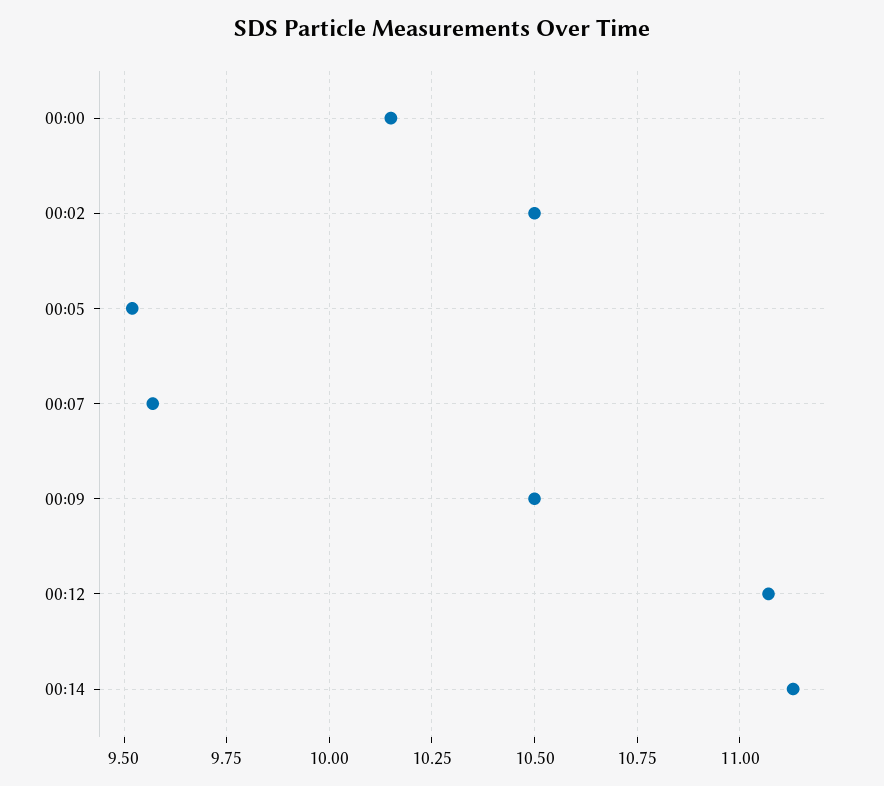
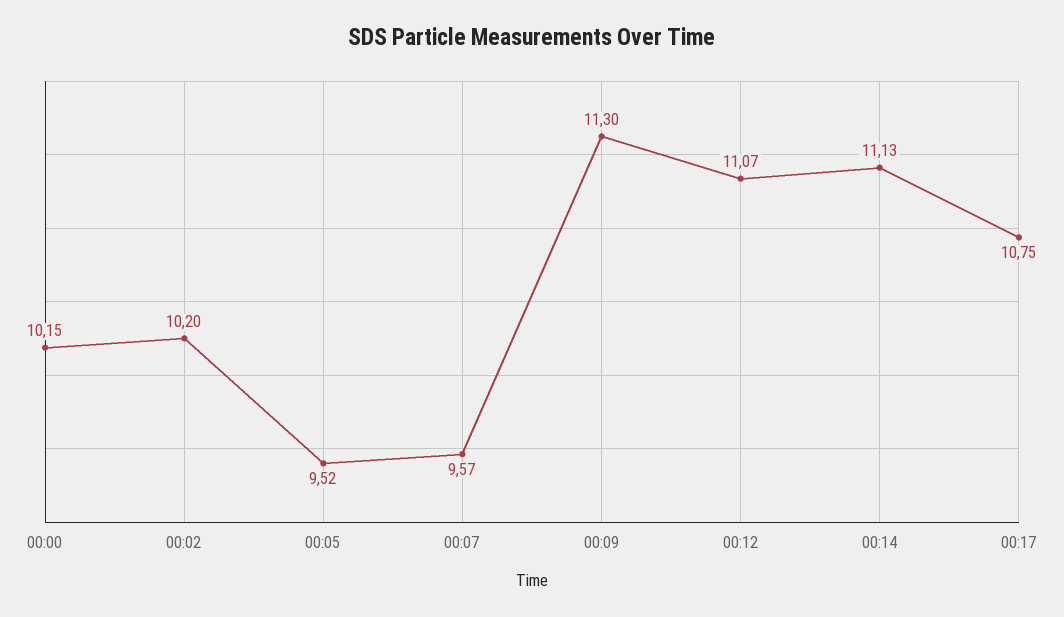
00:02: 10.5 -> 10.2
00:09: 10.5 -> 11.3
00:17: none -> 10.75

